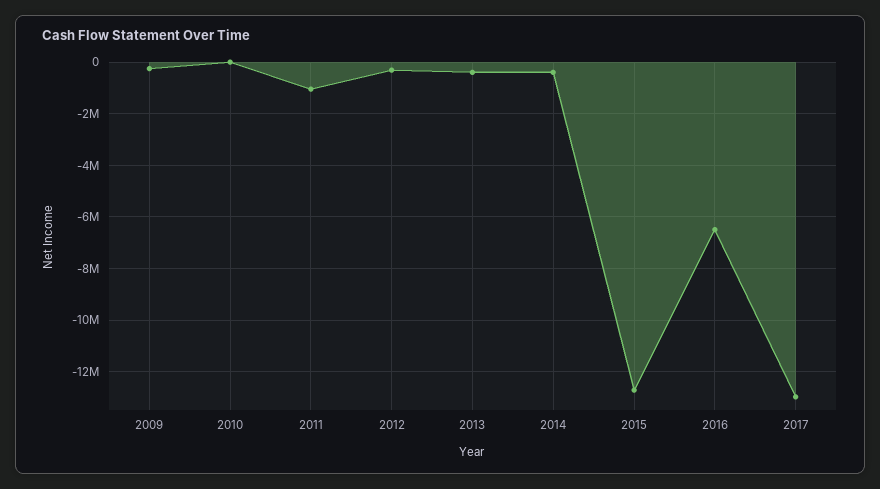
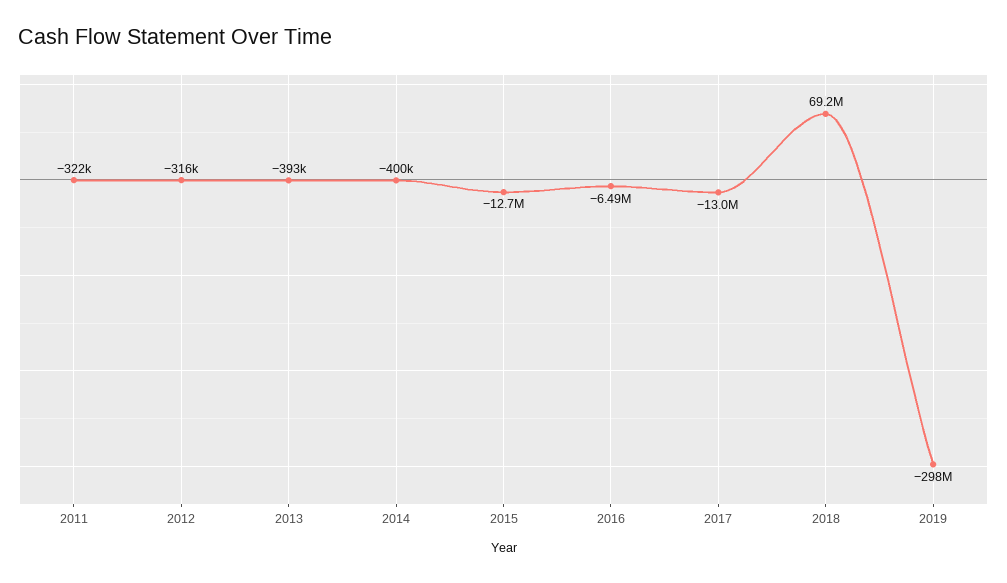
2009: -250000 -> none
2010: 0 -> none
2011: -1000000 -> -322000
2018: none -> 69200000
2019: none -> -298000000

